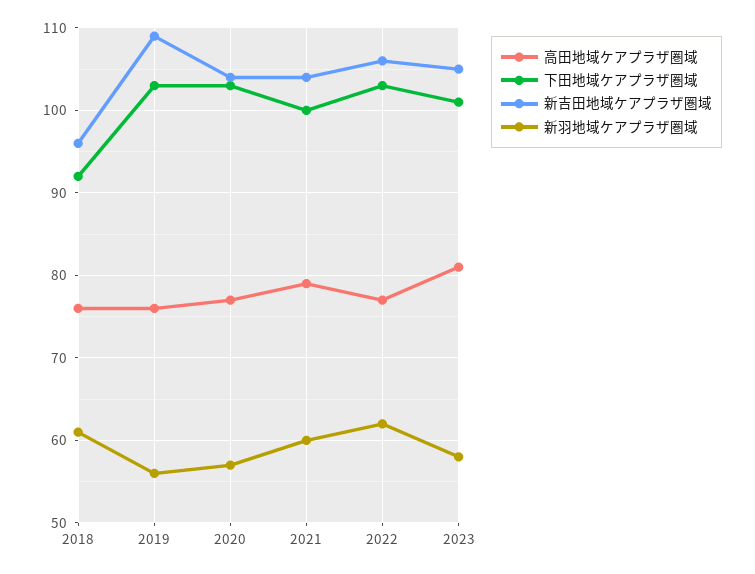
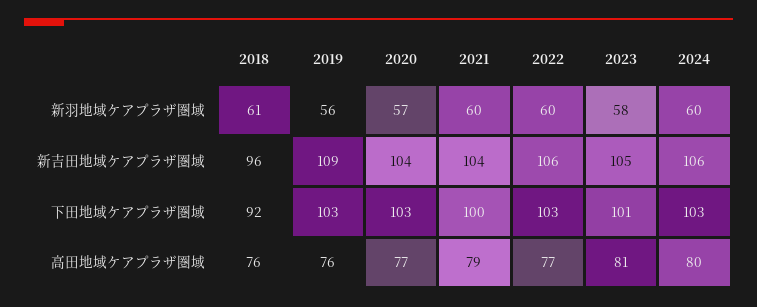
新羽地域ケアプラザ圏域, 2022: 62 -> 60
新羽地域ケアプラザ圏域, 2024: none -> 60
新吉田地域ケアプラザ圏域, 2024: none -> 106
下田地域ケアプラザ圏域, 2024: none -> 103
高田地域ケアプラザ圏域, 2024: none -> 80

